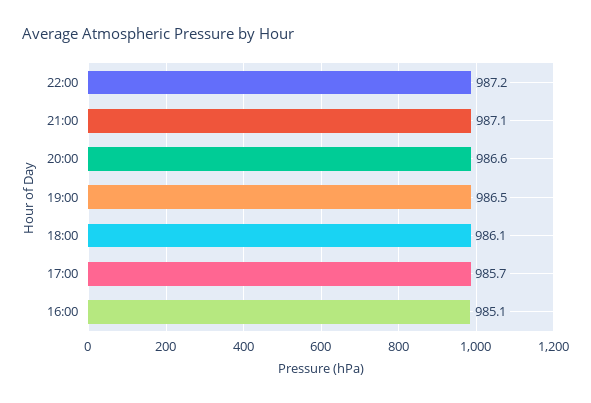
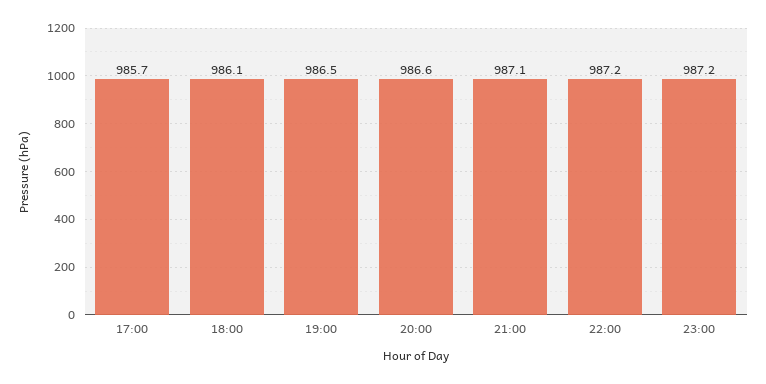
16:00: 985.1 -> none
23:00: none -> 987.2

